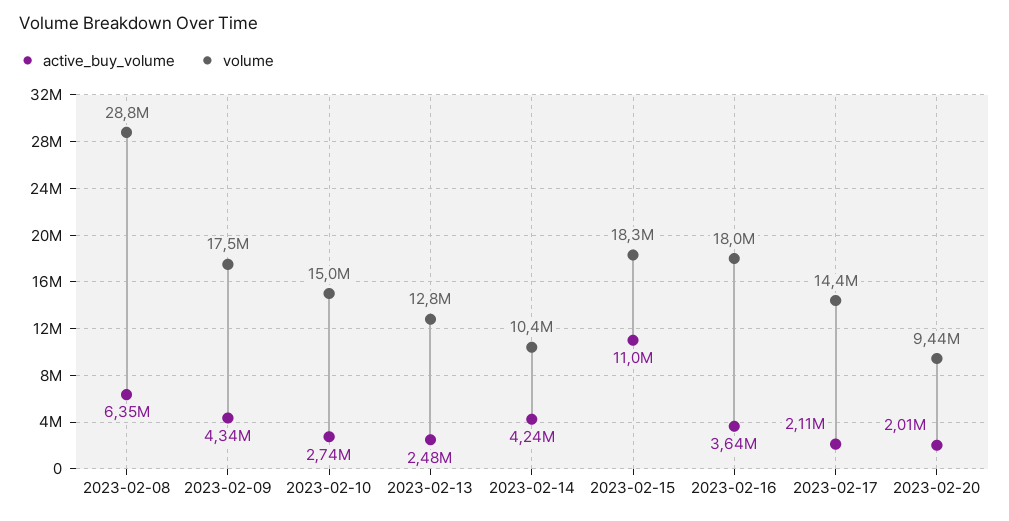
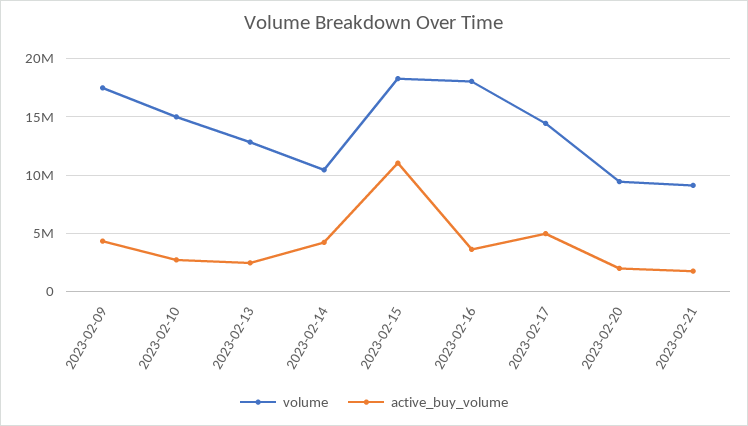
active_buy_volume, 2023-02-08: 6350000 -> none
volume, 2023-02-08: 28800000 -> none
active_buy_volume, 2023-02-17: 2110000 -> 5000000
volume, 2023-02-21: none -> 9000000
active_buy_volume, 2023-02-21: none -> 2000000

